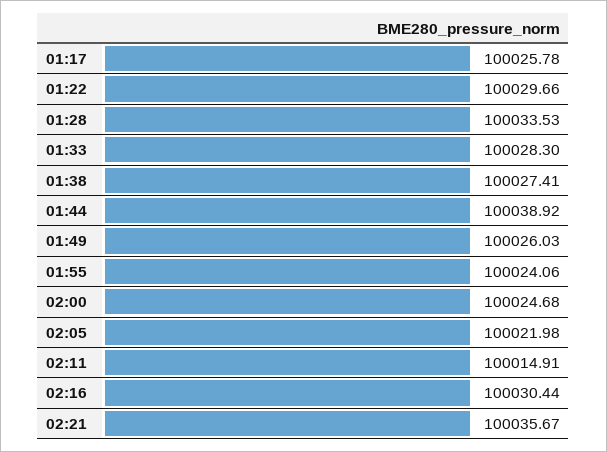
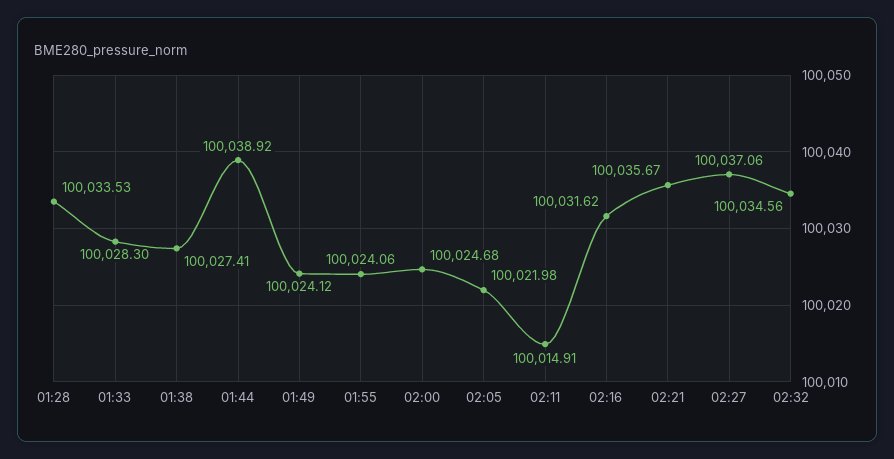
01:17: 100025.78 -> none
01:22: 100029.66 -> none
01:49: 100026.03 -> 100024.12
02:16: 100030.44 -> 100031.62
02:27: none -> 100037.06
02:32: none -> 100034.56

